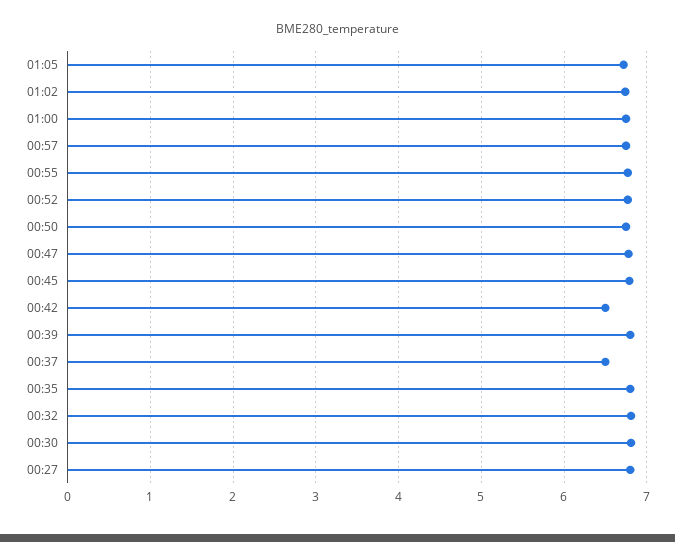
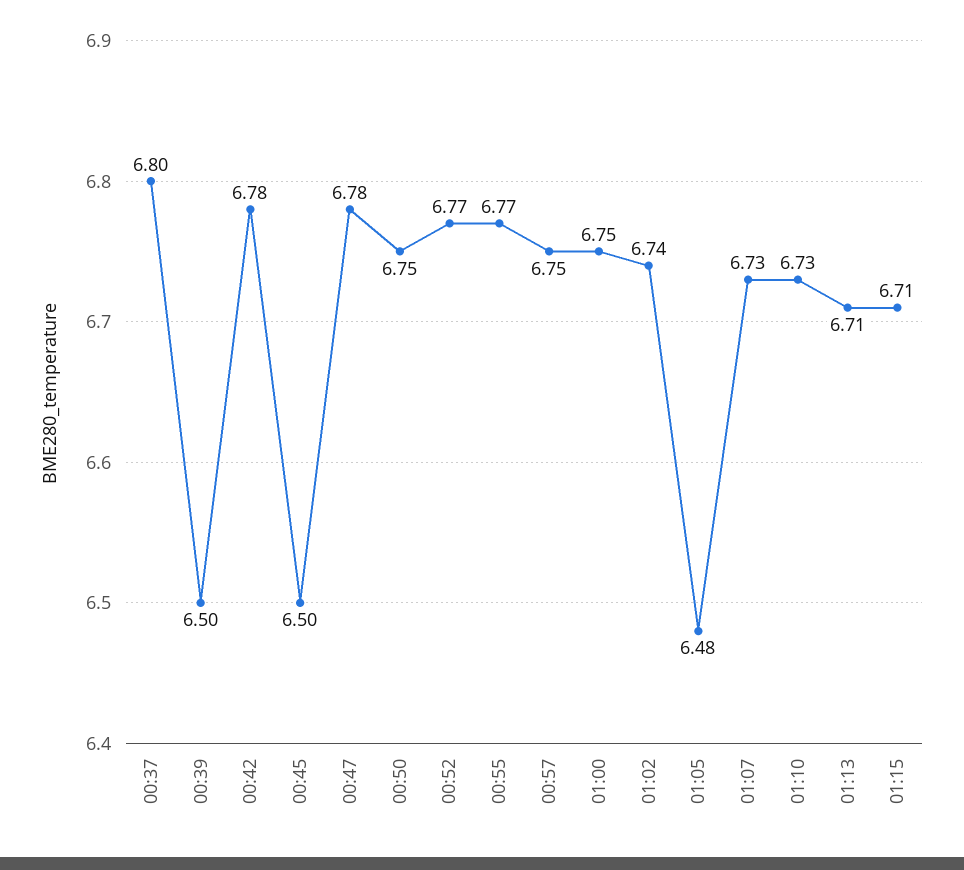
01:05: 6.7 -> 6.48
00:45: 6.8 -> 6.5
00:42: 6.5 -> 6.78
00:39: 6.8 -> 6.5
00:37: 6.5 -> 6.8
00:35: 6.8 -> none
00:32: 6.8 -> none
00:30: 6.8 -> none
00:27: 6.8 -> none
01:07: none -> 6.73
01:10: none -> 6.73
01:13: none -> 6.71
01:15: none -> 6.71

